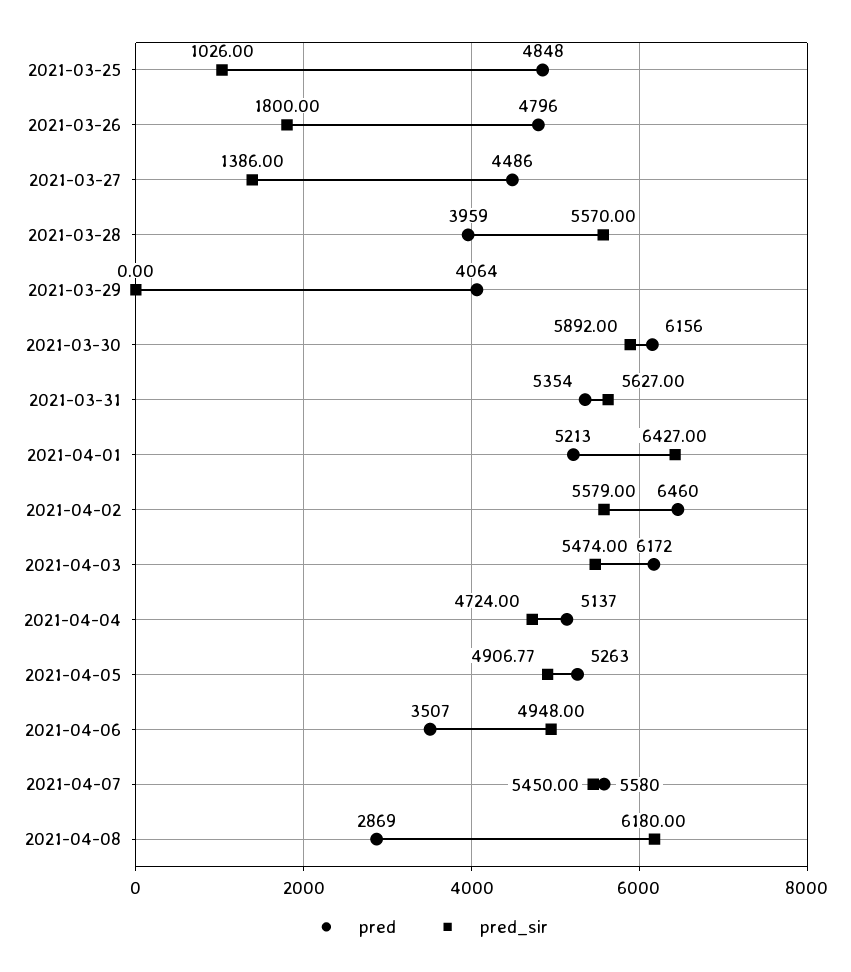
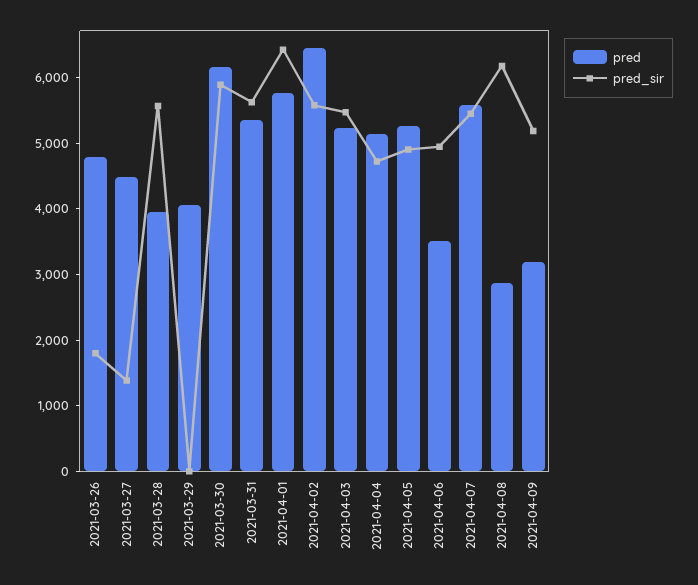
pred, 2021-03-25: 4848 -> none
pred_sir, 2021-03-25: 1026 -> none
pred, 2021-04-01: 5213 -> 5800
pred, 2021-04-03: 6172 -> 5200
pred, 2021-04-09: none -> 3200
pred_sir, 2021-04-09: none -> 5200

